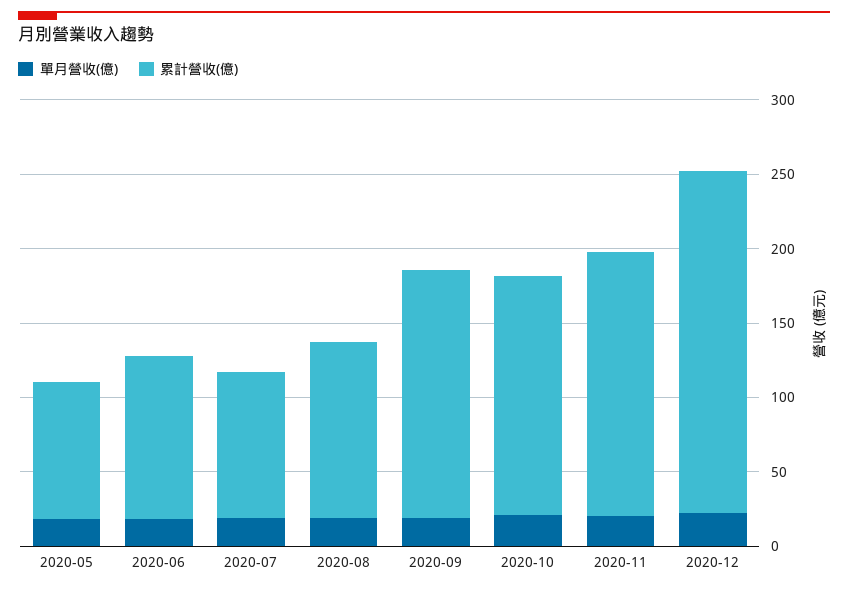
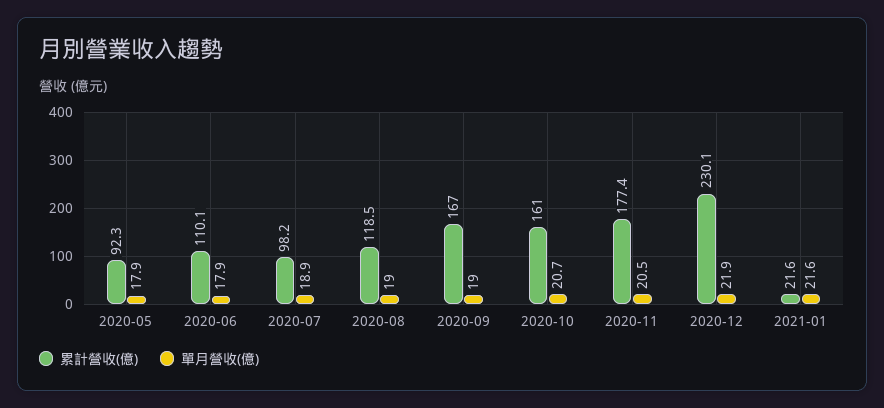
累計營收(億), 2021-01: none -> 21.6
單月營收(億), 2021-01: none -> 21.6

